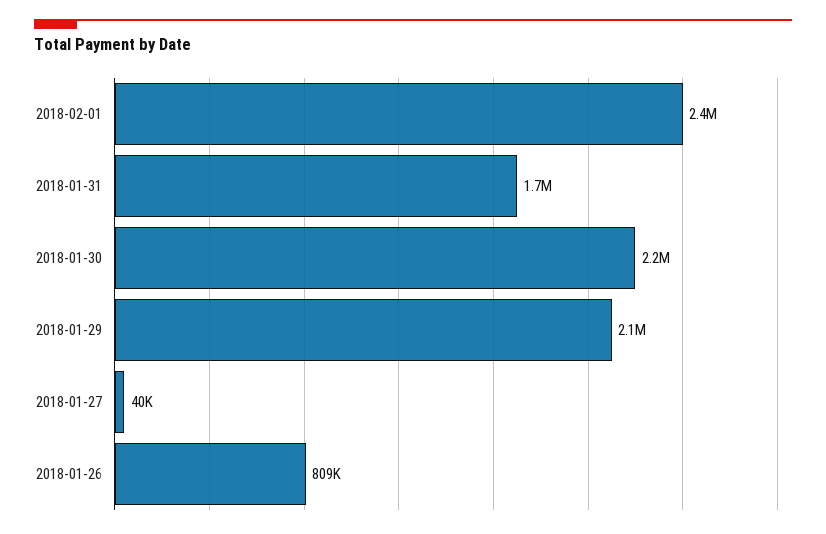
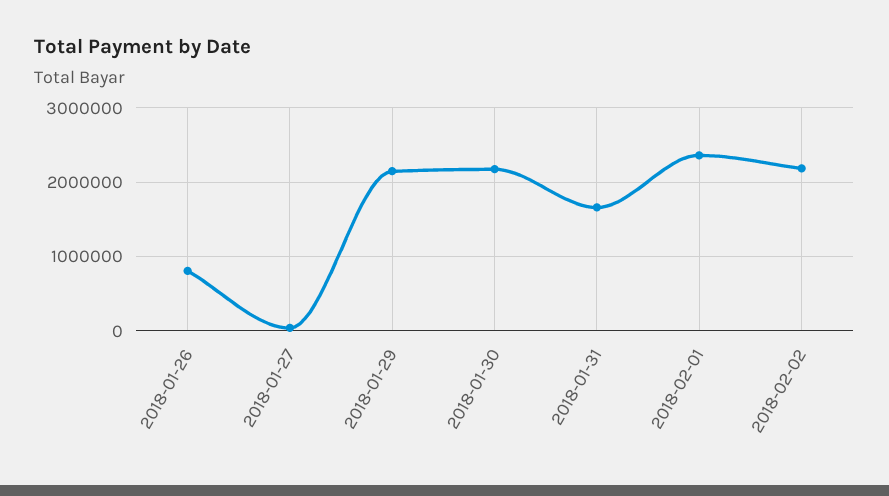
2018-02-02: none -> 2200000

